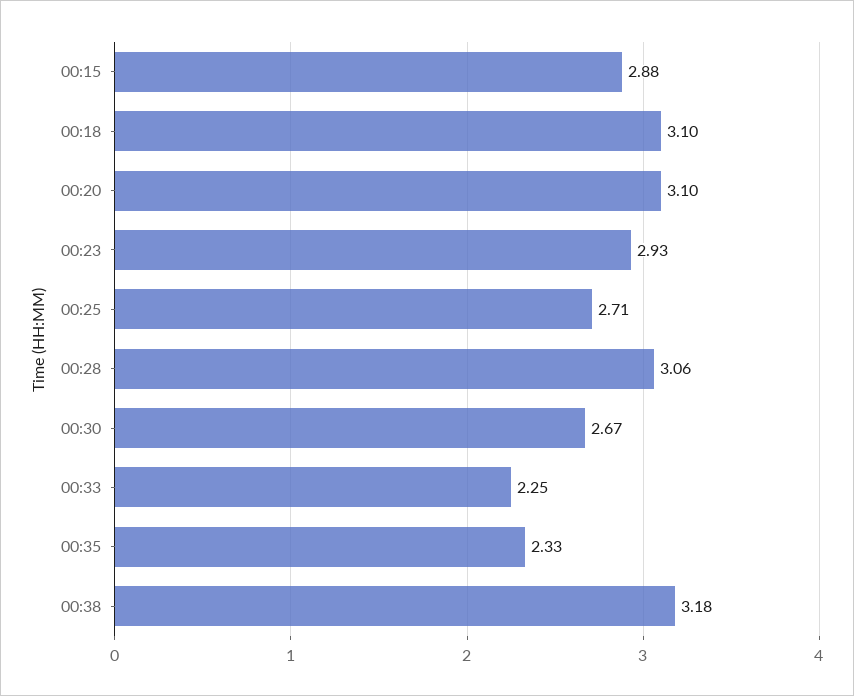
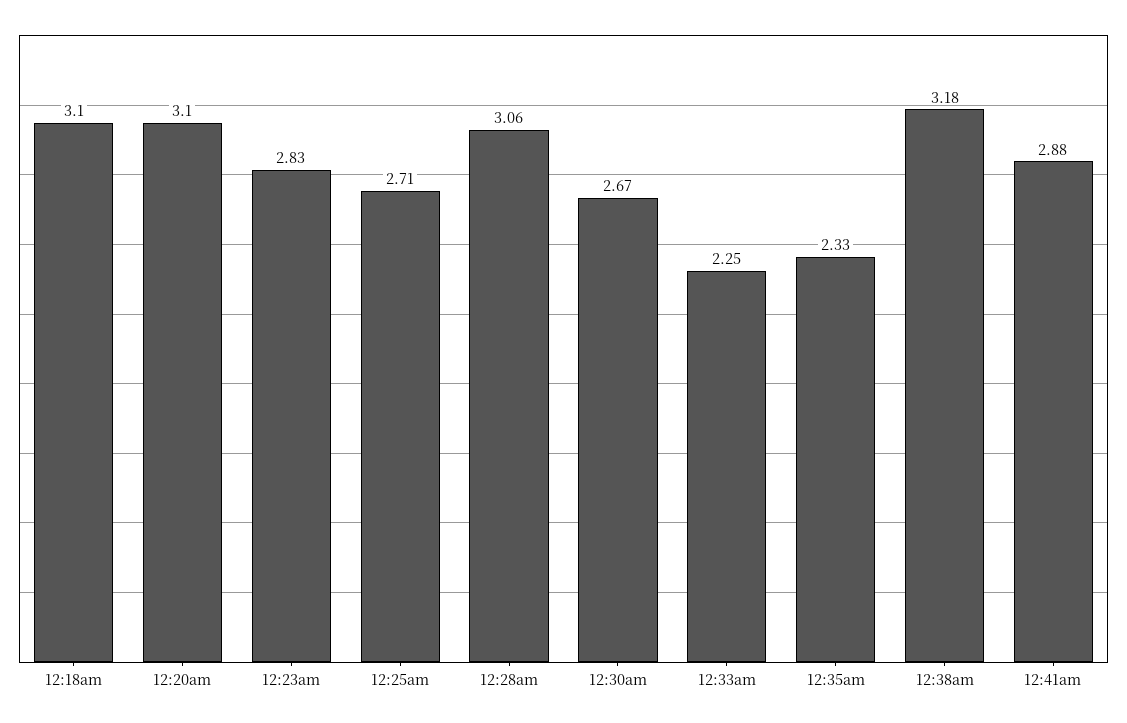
00:15: 2.88 -> none
00:23: 2.93 -> 2.83
12:41am: none -> 2.88

